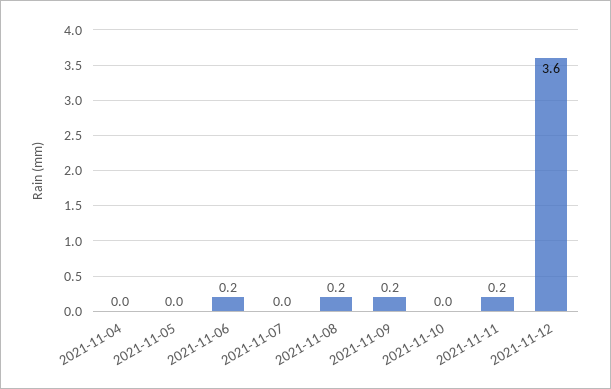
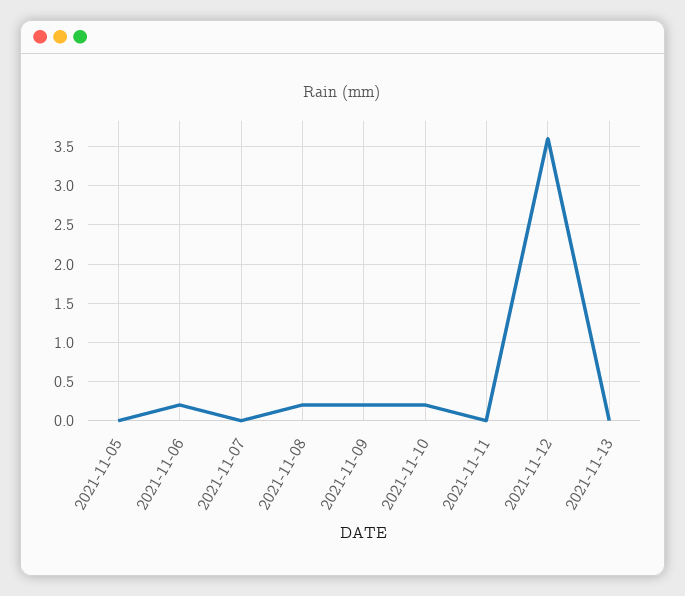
2021-11-04: 0 -> none
2021-11-10: 0 -> 0.2
2021-11-11: 0.2 -> 0
2021-11-13: none -> 0

